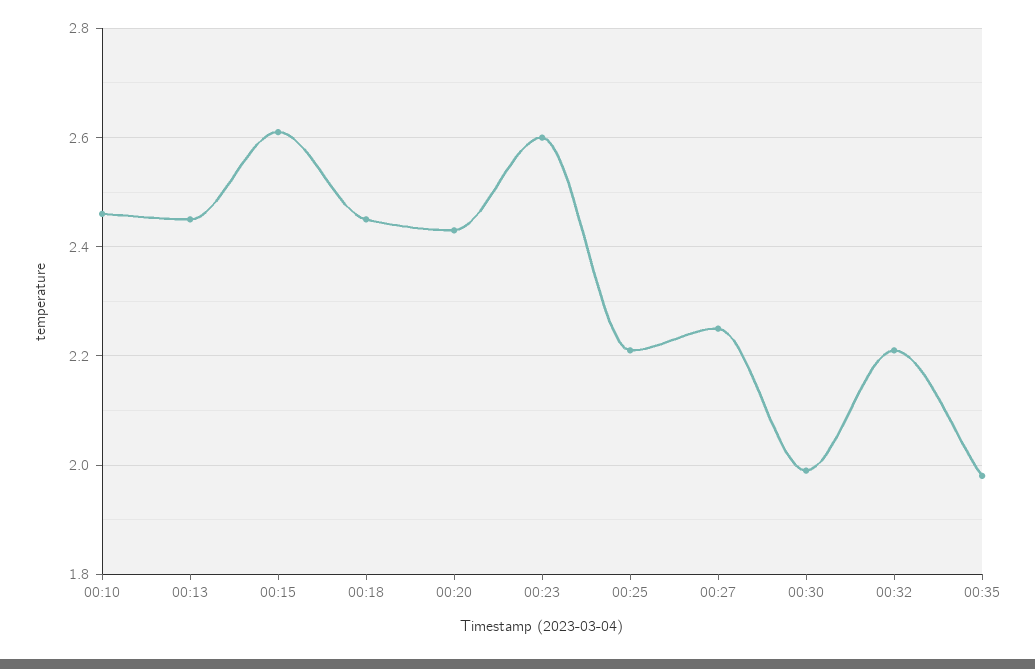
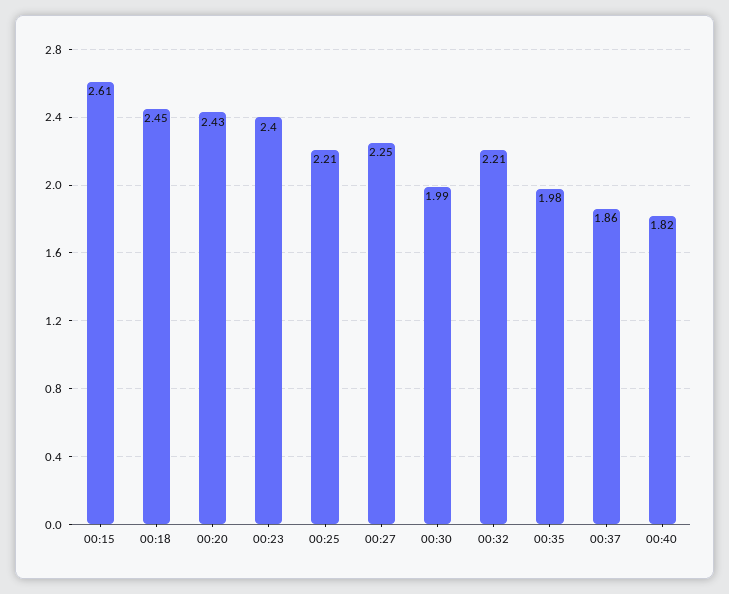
00:10: 2.45 -> none
00:13: 2.45 -> none
00:23: 2.6 -> 2.4
00:37: none -> 1.86
00:40: none -> 1.82

